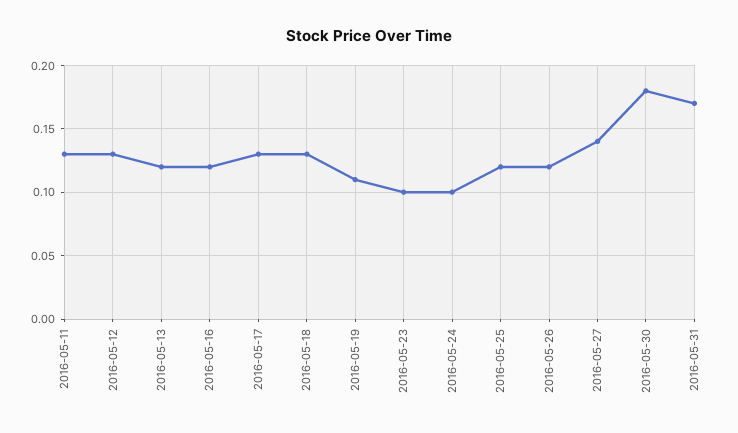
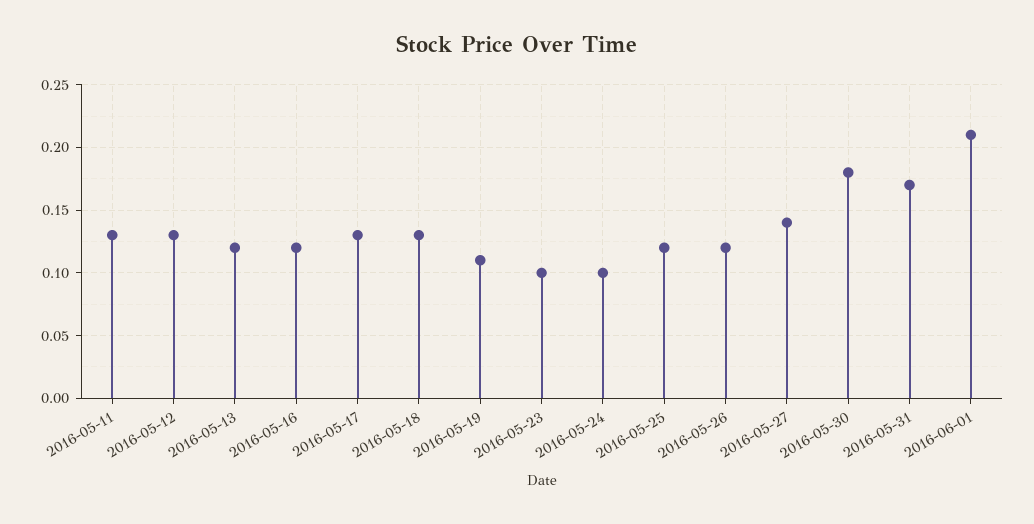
2016-06-01: none -> 0.21

